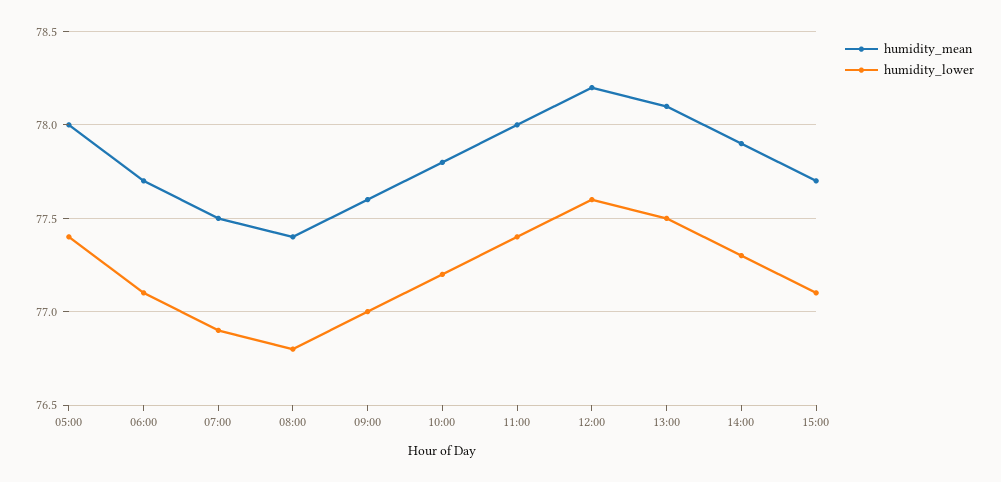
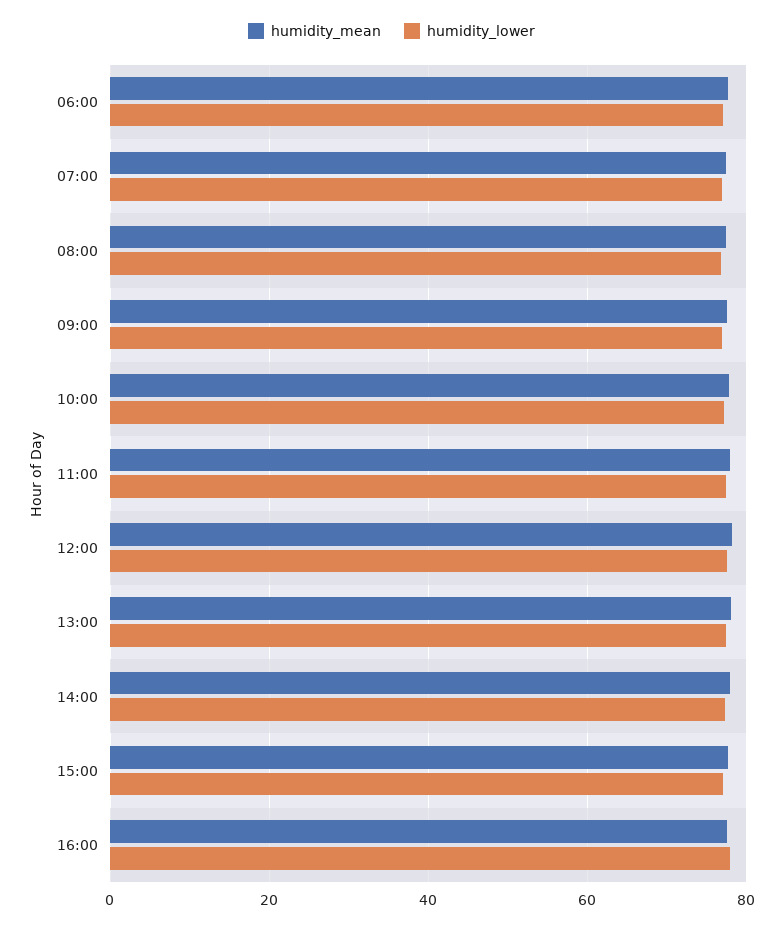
humidity_mean, 05:00: 78 -> none
humidity_lower, 05:00: 77.4 -> none
humidity_mean, 16:00: none -> 78
humidity_lower, 16:00: none -> 78

